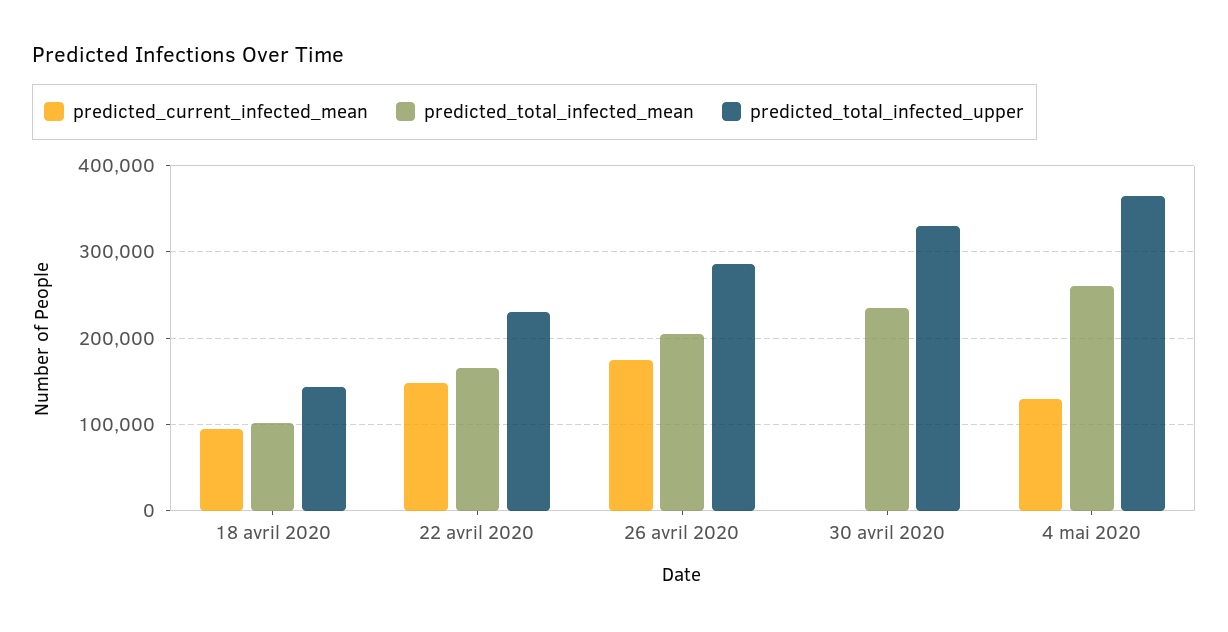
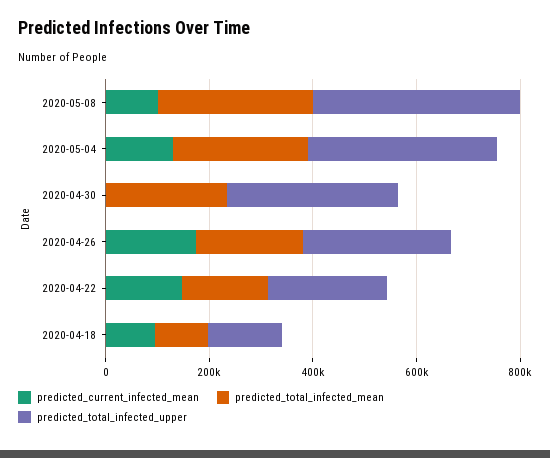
predicted_current_infected_mean, 2020-05-08: none -> 100000
predicted_total_infected_mean, 2020-05-08: none -> 300000
predicted_total_infected_upper, 2020-05-08: none -> 400000

